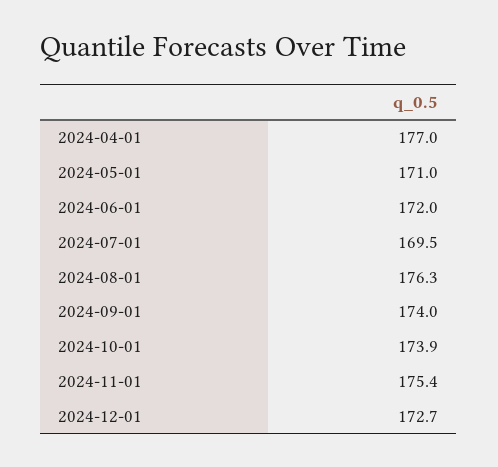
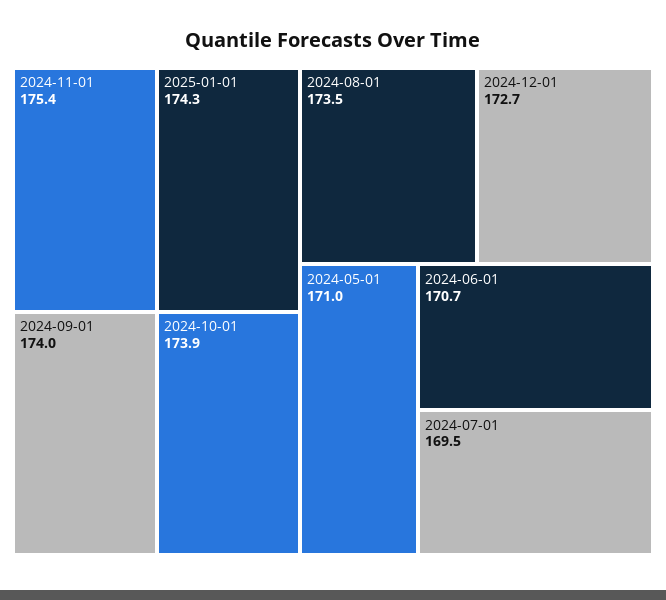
2024-04-01: 177 -> none
2024-06-01: 172 -> 170.7
2024-08-01: 176.3 -> 173.5
2025-01-01: none -> 174.3

